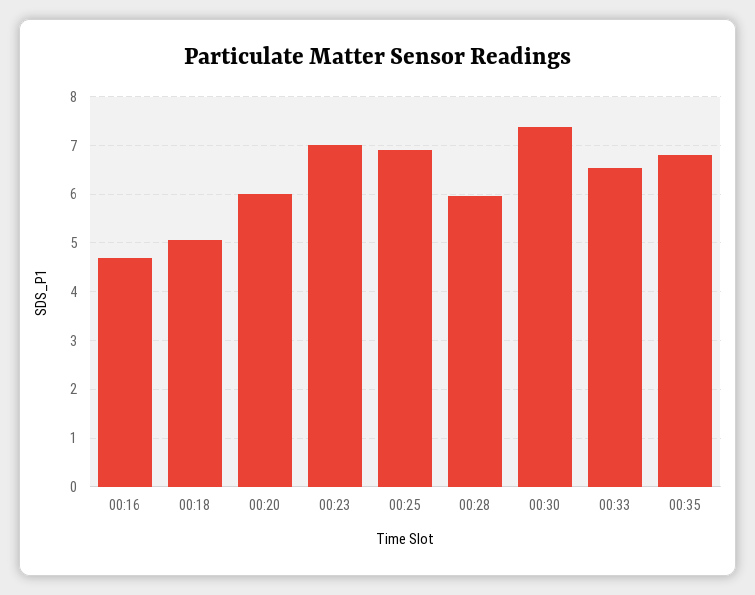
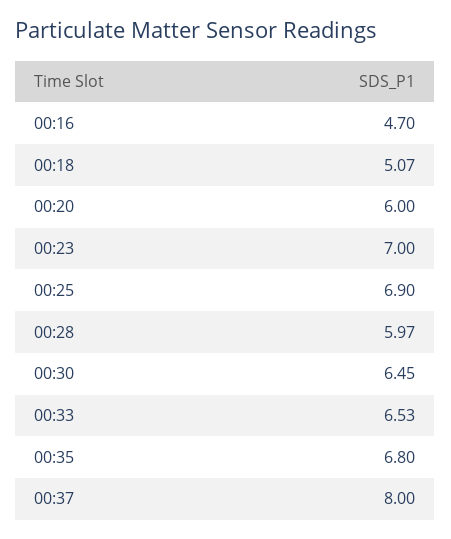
00:30: 7.4 -> 6.45
00:37: none -> 8

